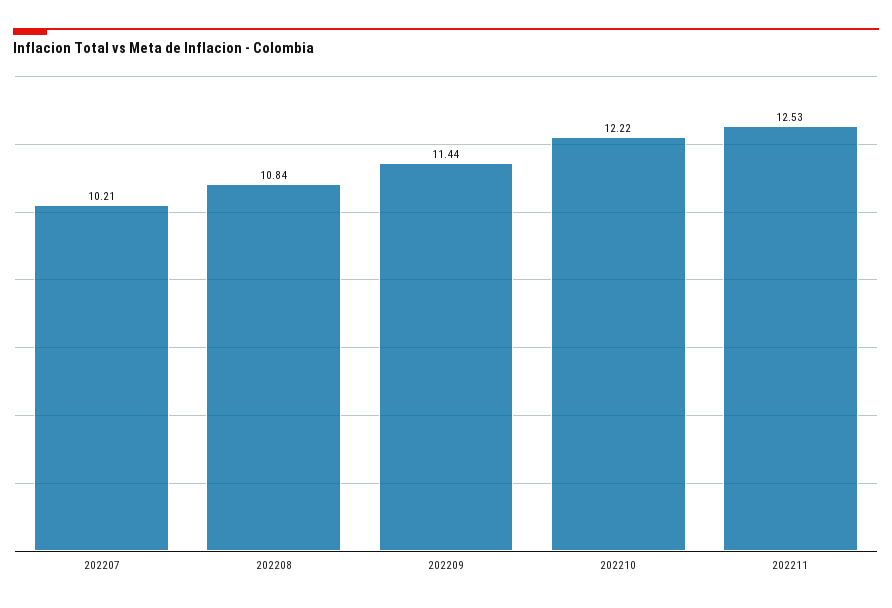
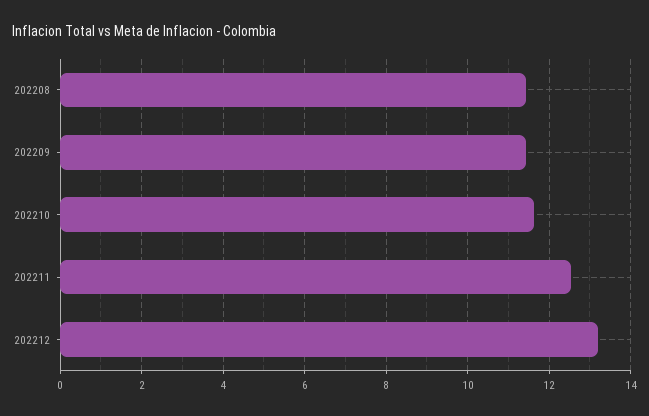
202207: 10.21 -> none
202208: 10.84 -> 11.4
202210: 12.22 -> 11.6
202212: none -> 13.2

